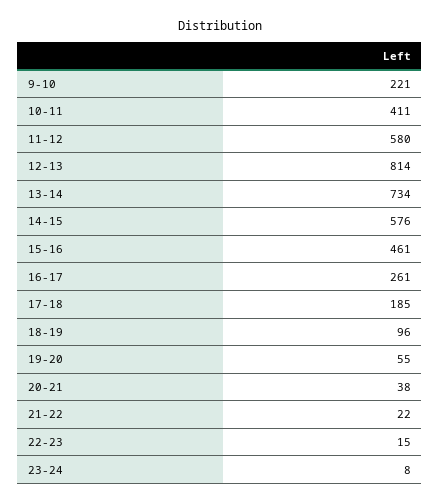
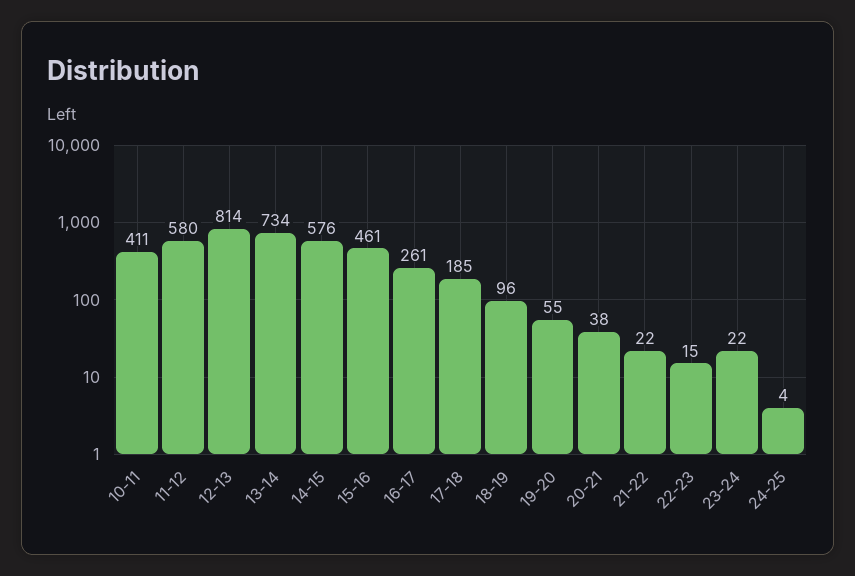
9-10: 221 -> none
23-24: 8 -> 22
24-25: none -> 4

